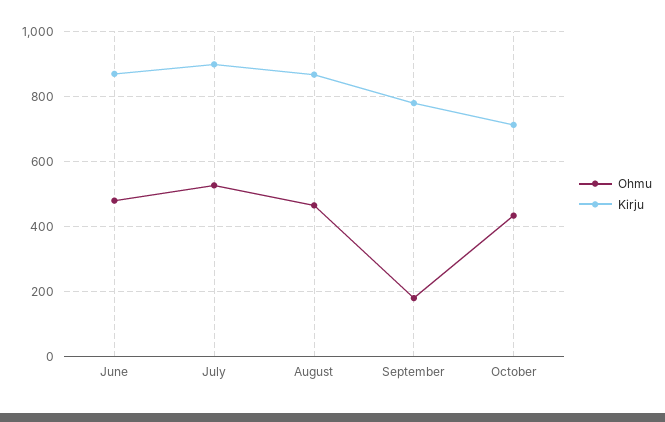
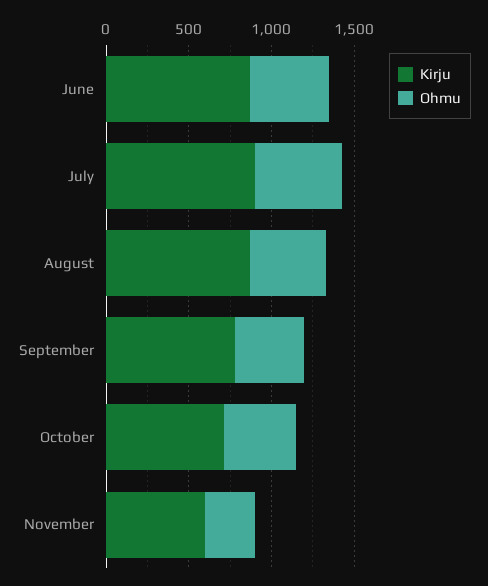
Ohmu, September: 180 -> 400
Kirju, November: none -> 600
Ohmu, November: none -> 300

